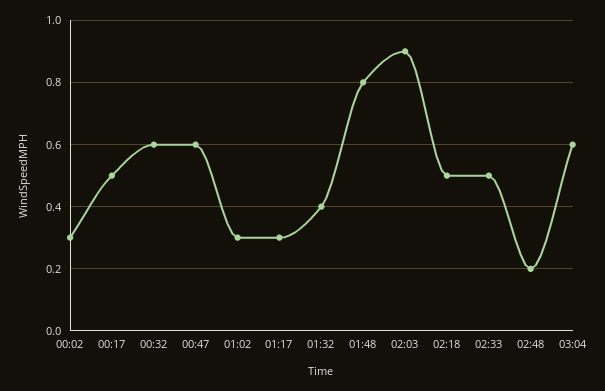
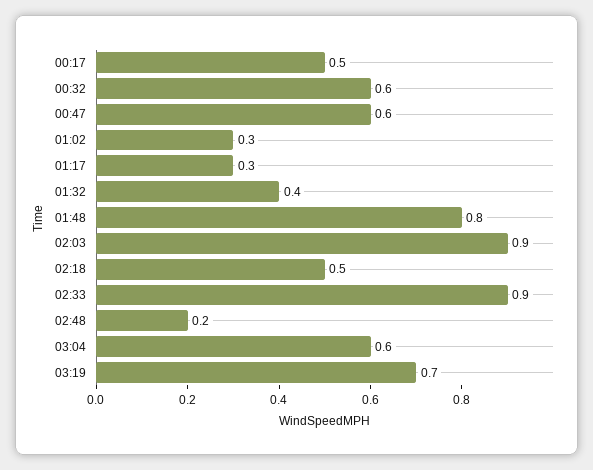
00:02: 0.3 -> none
02:33: 0.5 -> 0.9
03:19: none -> 0.7

